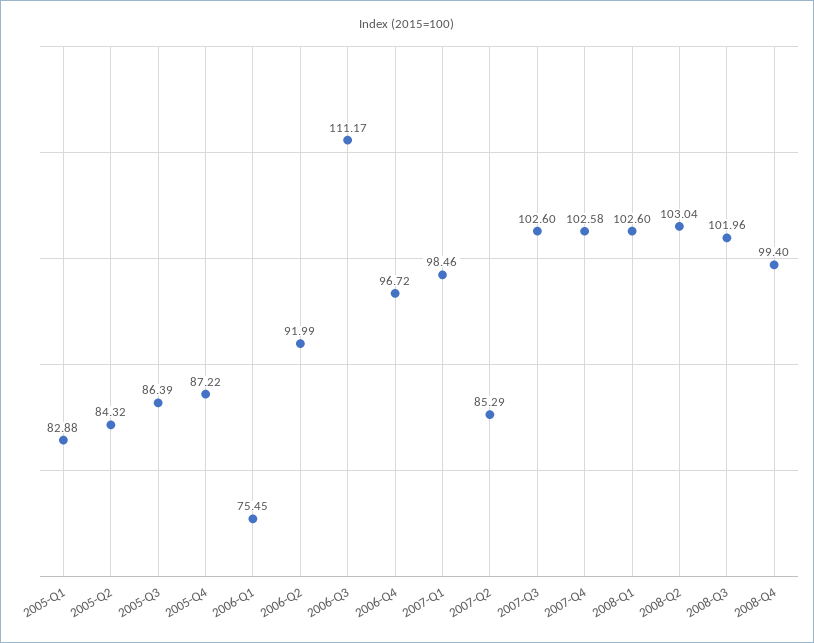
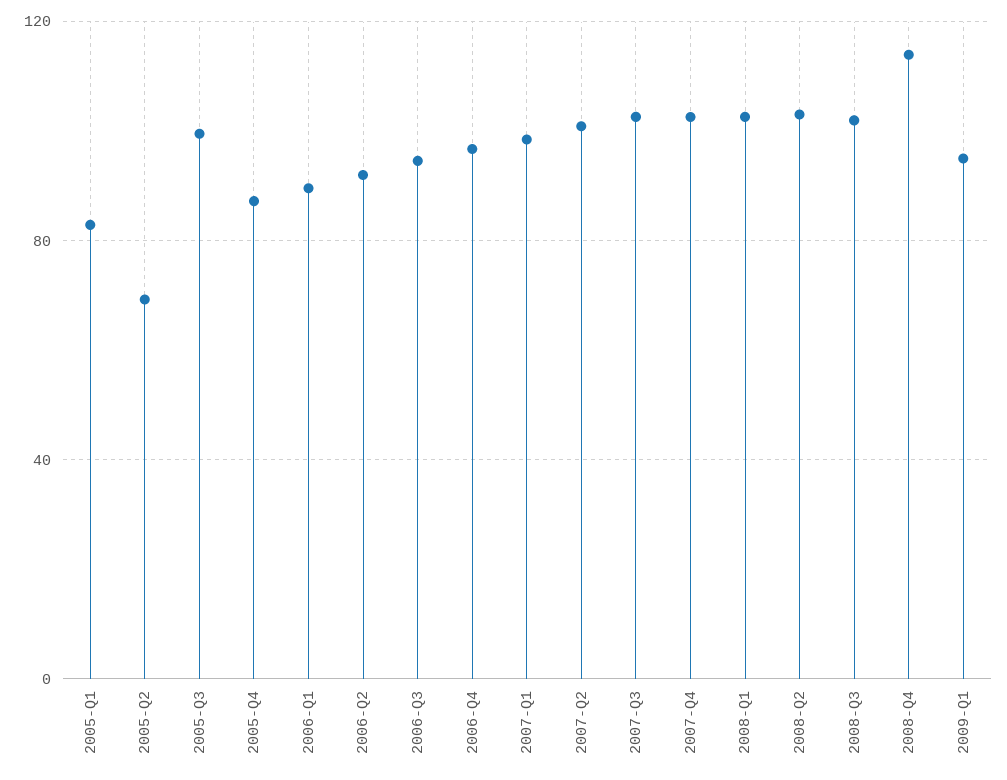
2005-Q2: 84.32 -> 70
2005-Q3: 86.39 -> 100
2006-Q1: 75.45 -> 90
2006-Q3: 111.17 -> 95
2007-Q2: 85.29 -> 100
2008-Q4: 99.4 -> 115
2009-Q1: none -> 95

